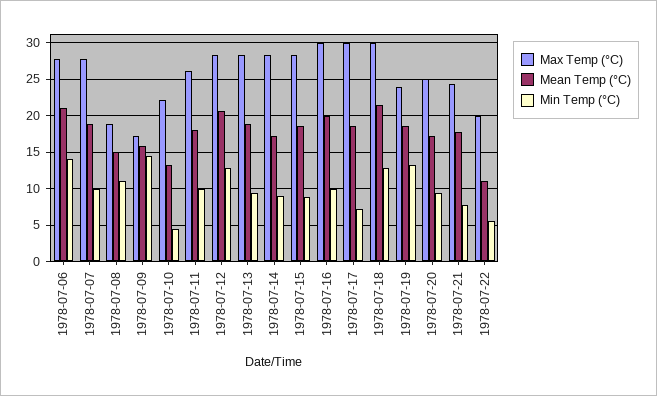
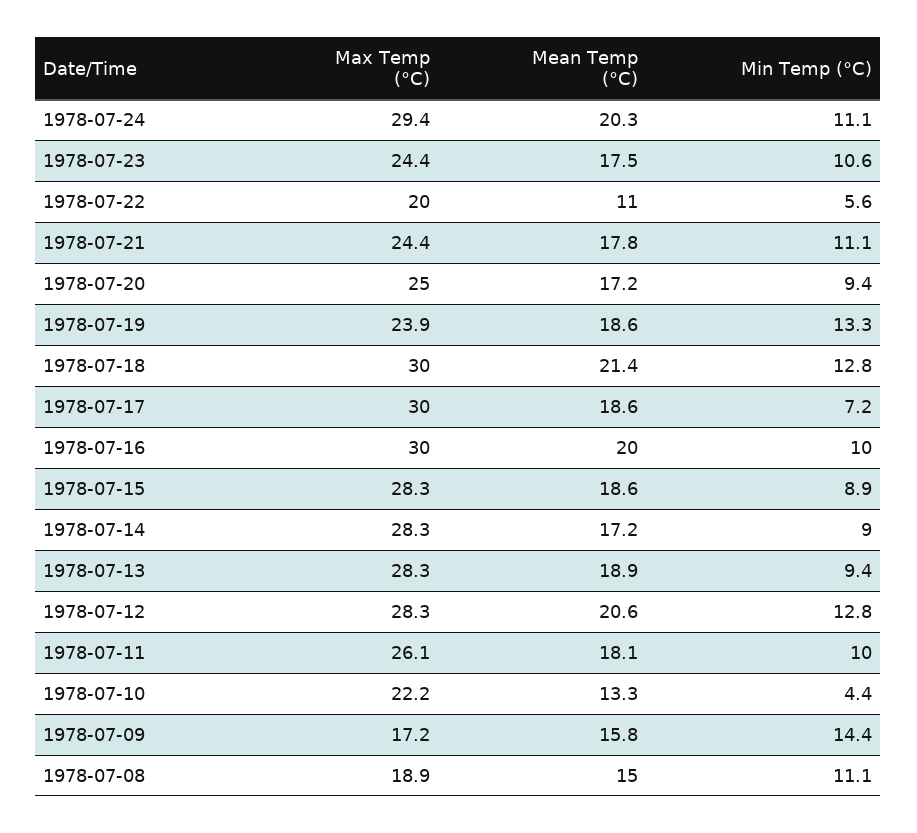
Max Temp (°C), 1978-07-06: 28 -> none
Mean Temp (°C), 1978-07-06: 21 -> none
Min Temp (°C), 1978-07-06: 14 -> none
Max Temp (°C), 1978-07-07: 28 -> none
Mean Temp (°C), 1978-07-07: 19 -> none
Min Temp (°C), 1978-07-07: 10 -> none
Min Temp (°C), 1978-07-21: 8 -> 11.1
Max Temp (°C), 1978-07-24: none -> 29.4
Mean Temp (°C), 1978-07-24: none -> 20.3
Min Temp (°C), 1978-07-24: none -> 11.1
Max Temp (°C), 1978-07-23: none -> 24.4
Mean Temp (°C), 1978-07-23: none -> 17.5
Min Temp (°C), 1978-07-23: none -> 10.6

